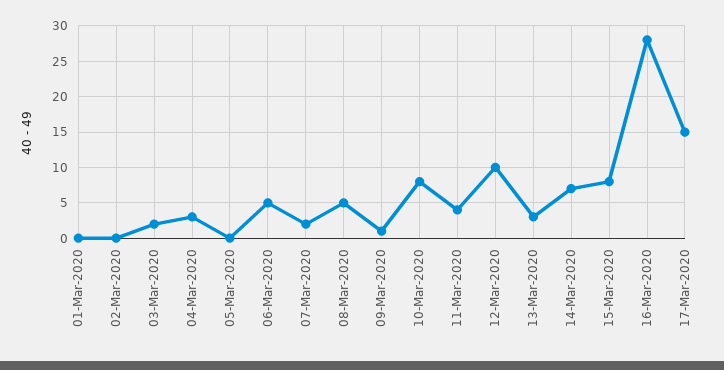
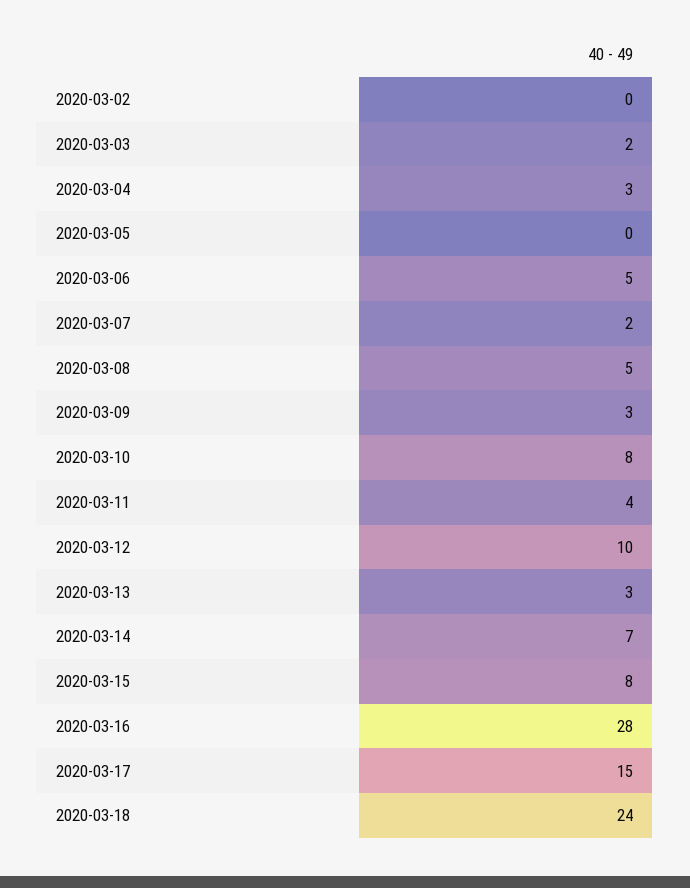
01-Mar-2020: 0 -> none
09-Mar-2020: 1 -> 3
2020-03-18: none -> 24

